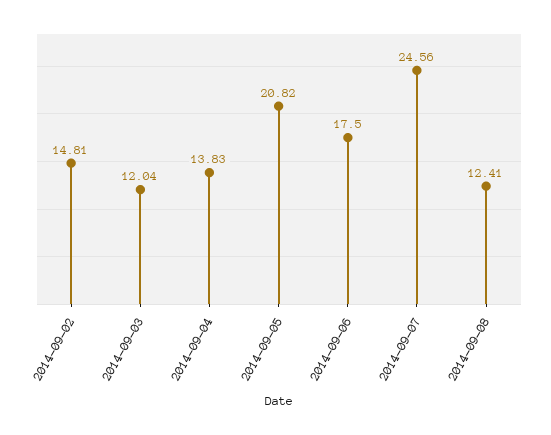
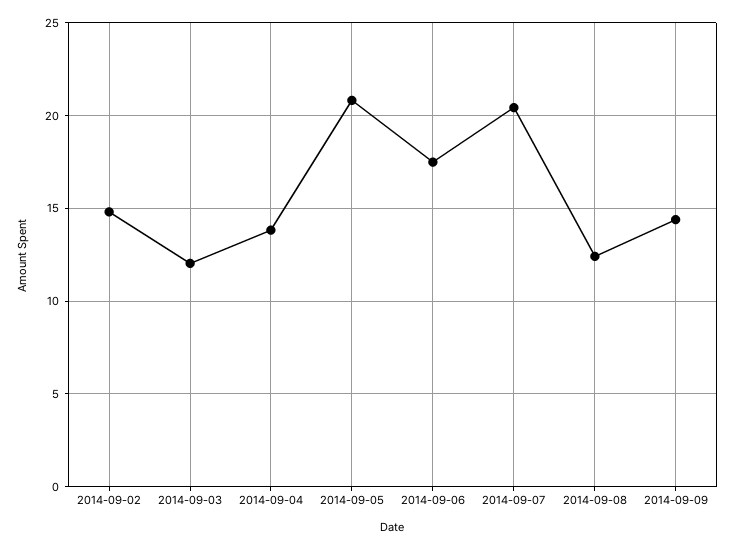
2014-09-07: 24.56 -> 20.5
2014-09-09: none -> 14.5

